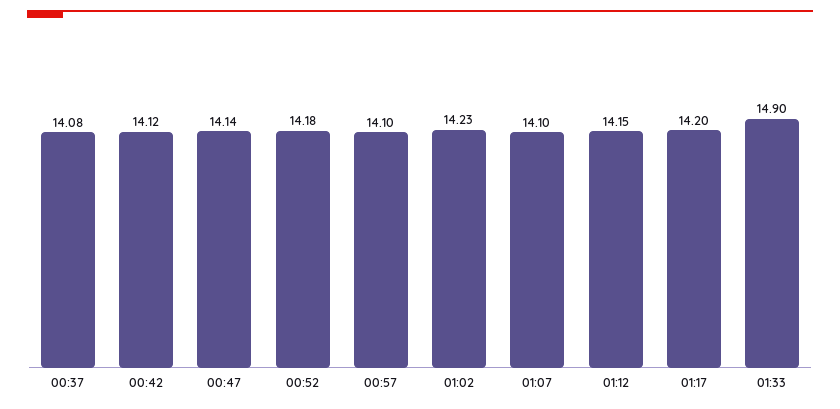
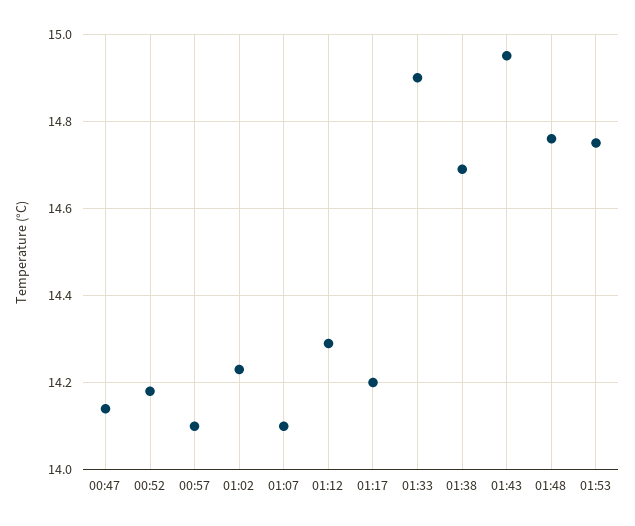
00:37: 14.08 -> none
00:42: 14.12 -> none
01:12: 14.15 -> 14.3
01:38: none -> 14.7
01:43: none -> 14.95
01:48: none -> 14.75
01:53: none -> 14.75

